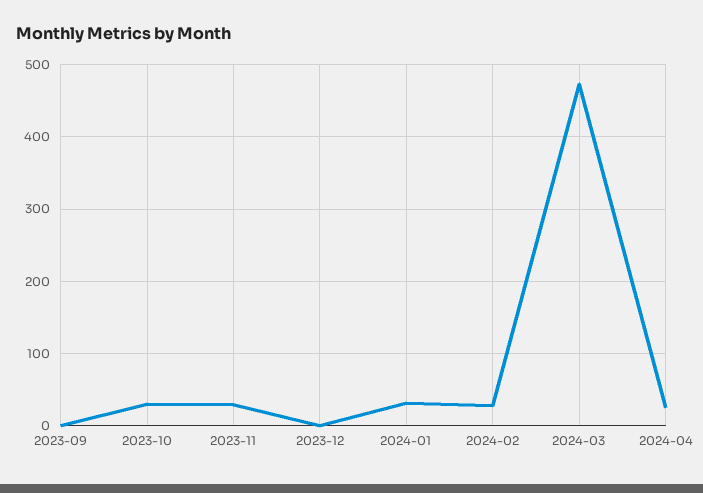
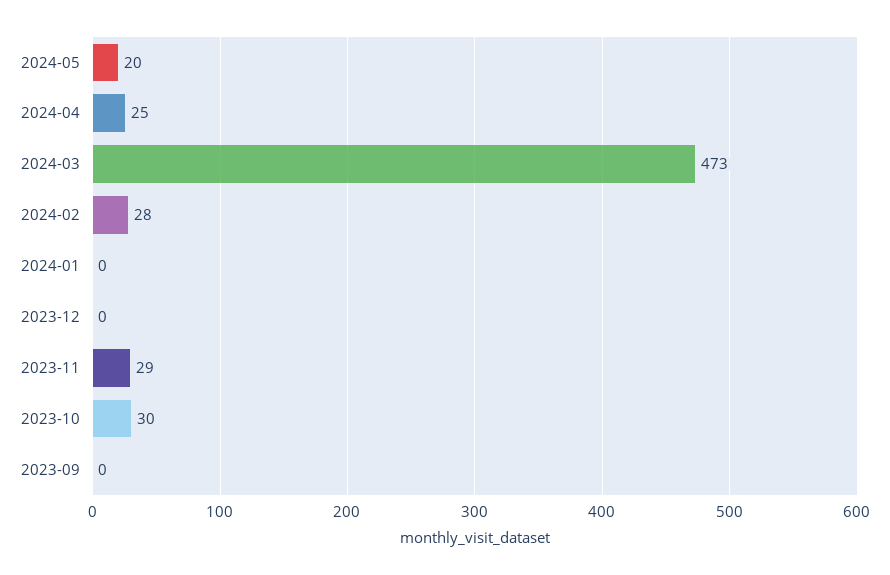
2024-01: 30 -> 0
2024-05: none -> 20

